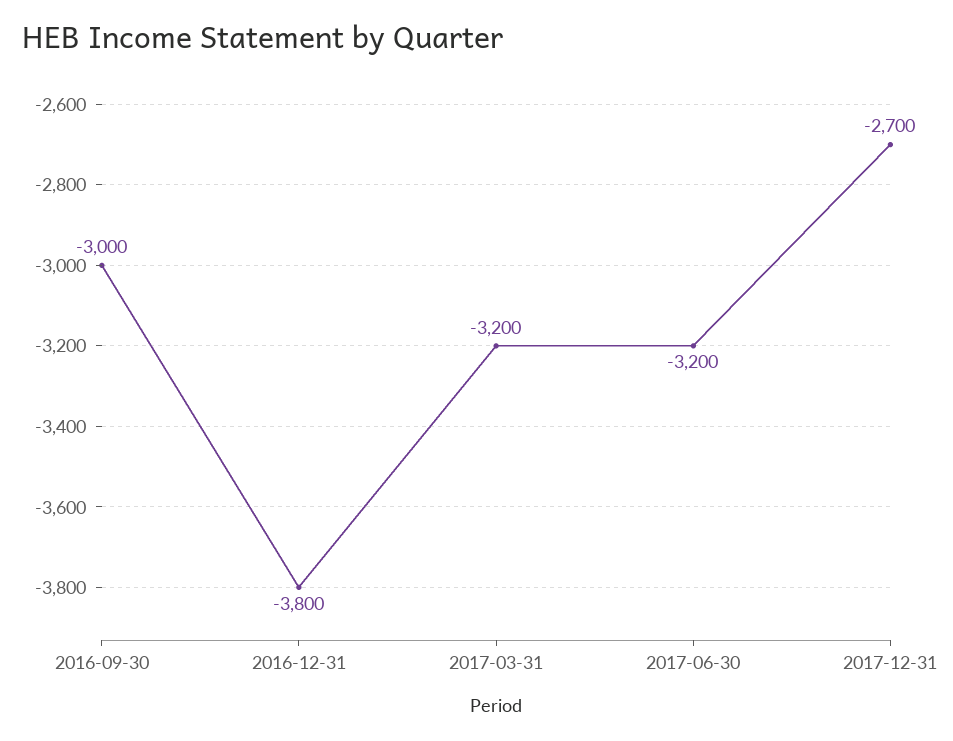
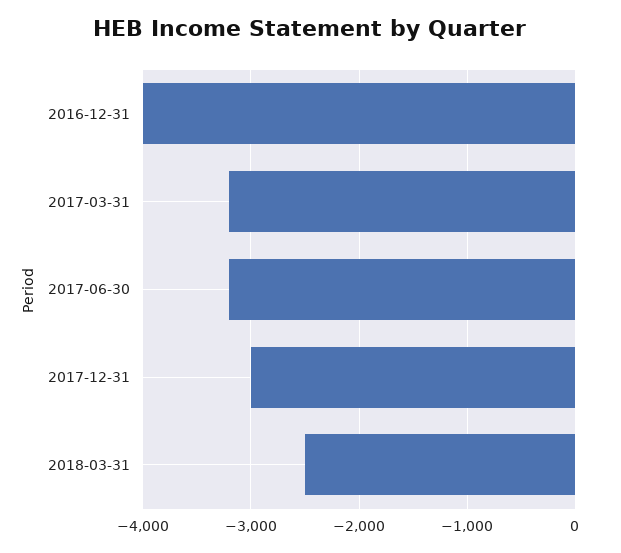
2016-09-30: -3000 -> none
2016-12-31: -3800 -> -4000
2017-12-31: -2700 -> -3000
2018-03-31: none -> -2500

